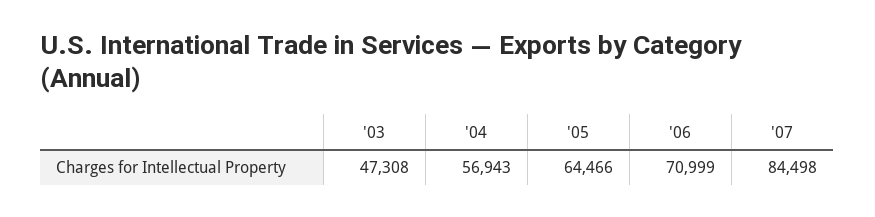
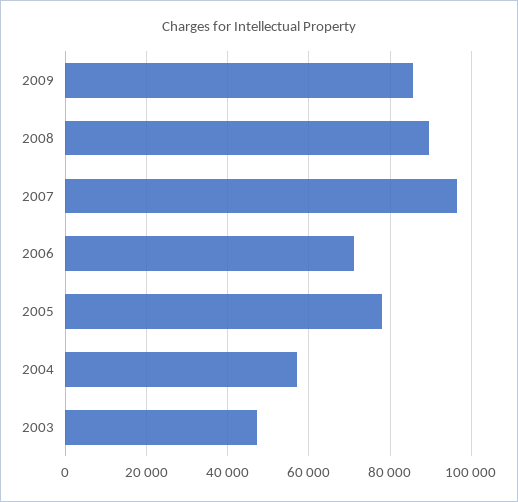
'05: 64466 -> 78000
'07: 84498 -> 96000
2009: none -> 86000
2008: none -> 90000

